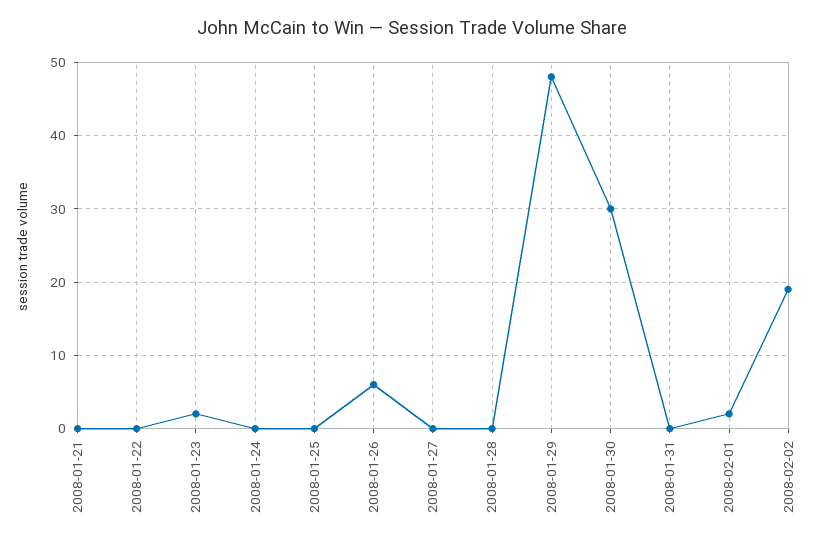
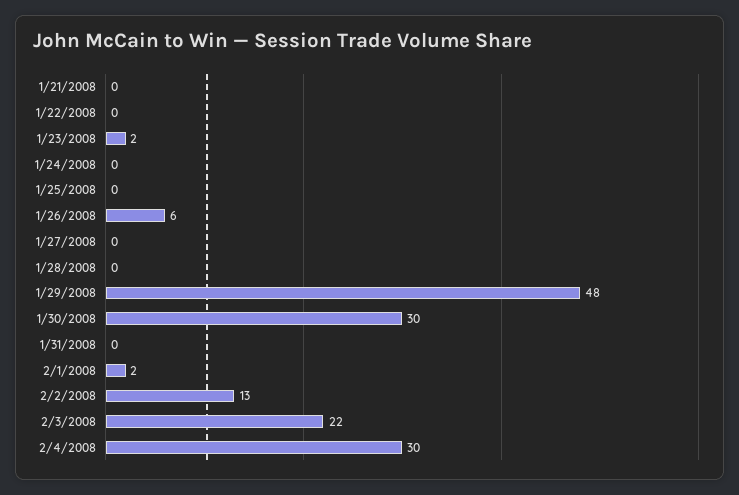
2008-02-02: 19 -> 13
2/3/2008: none -> 22
2/4/2008: none -> 30

